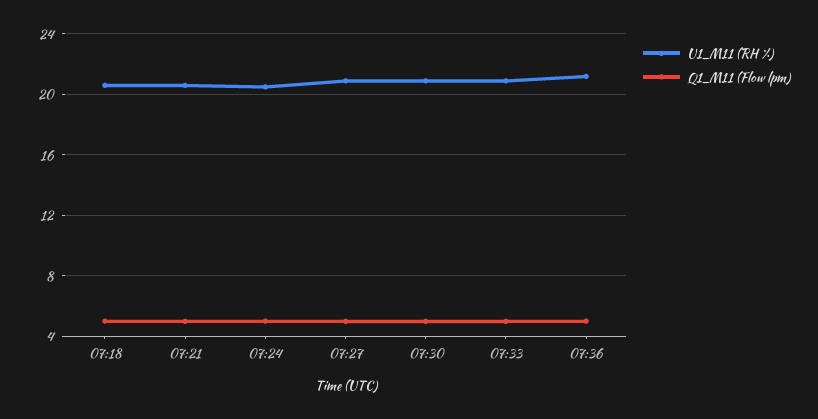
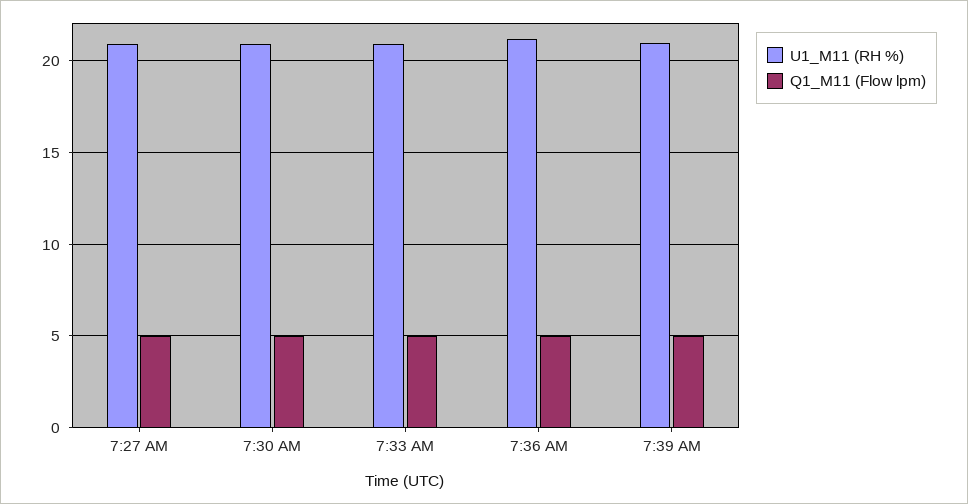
U1_M11 (RH %), 07:18: 20.5 -> none
Q1_M11 (Flow lpm), 07:18: 5 -> none
U1_M11 (RH %), 07:21: 20.5 -> none
Q1_M11 (Flow lpm), 07:21: 5 -> none
U1_M11 (RH %), 07:24: 20.5 -> none
Q1_M11 (Flow lpm), 07:24: 5 -> none
U1_M11 (RH %), 7:39 AM: none -> 21
Q1_M11 (Flow lpm), 7:39 AM: none -> 5

